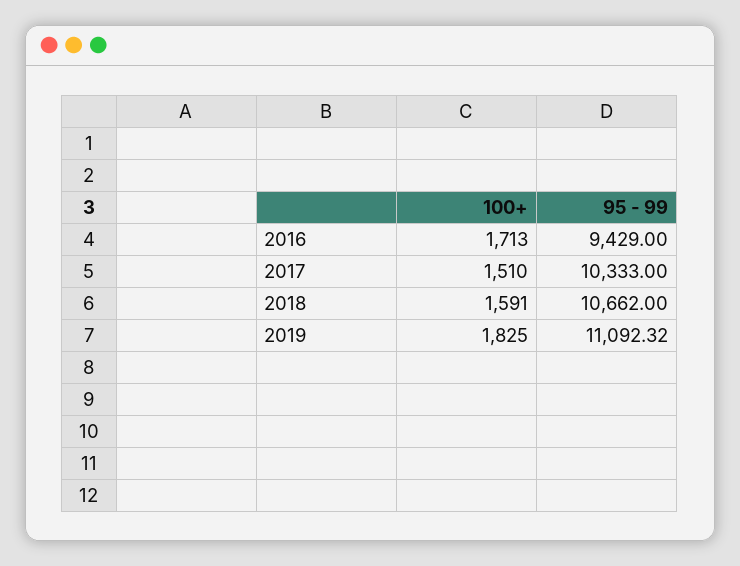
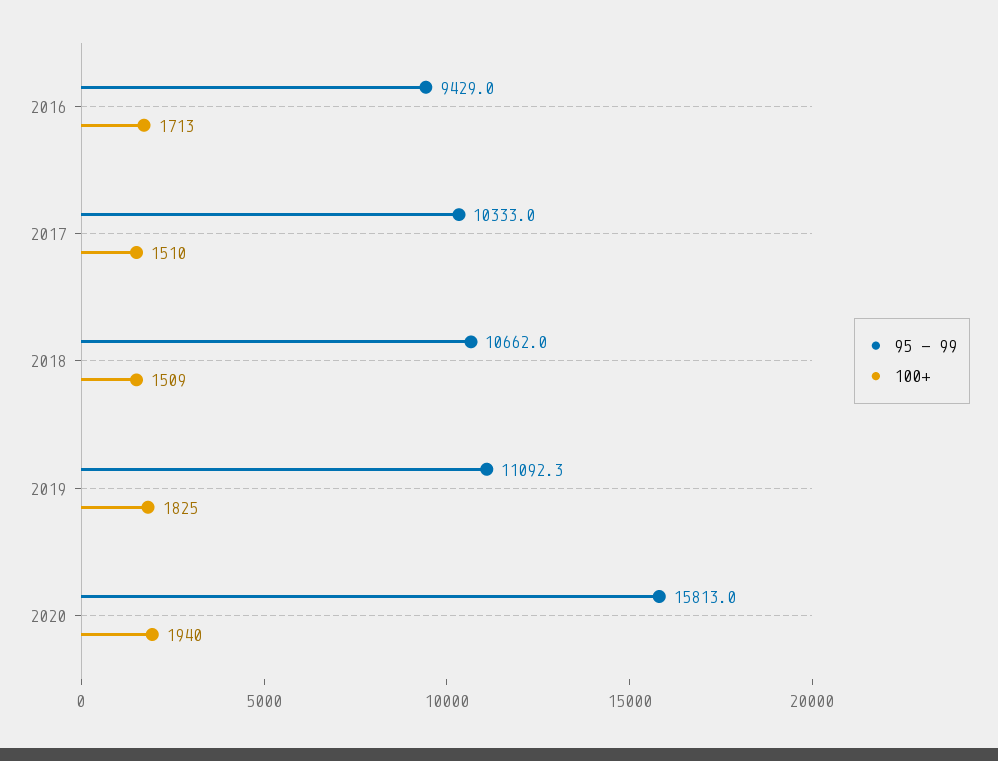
100+, 2018: 1591 -> 1509
95 - 99, 2020: none -> 15813
100+, 2020: none -> 1940

